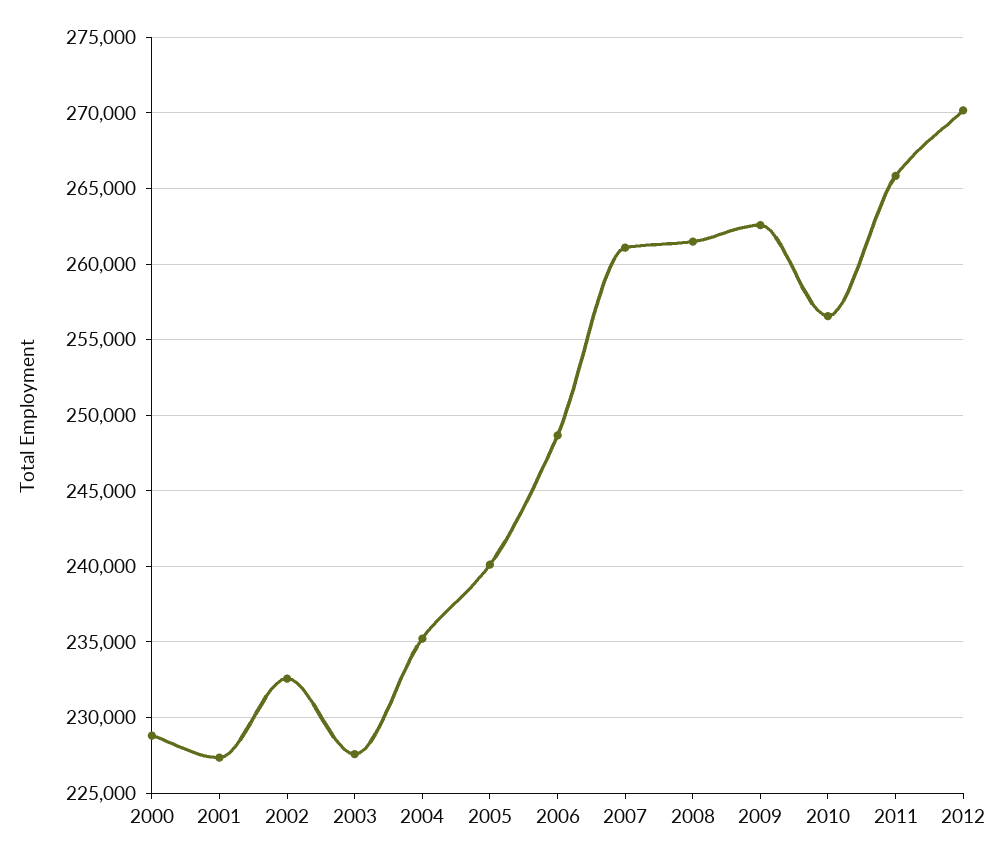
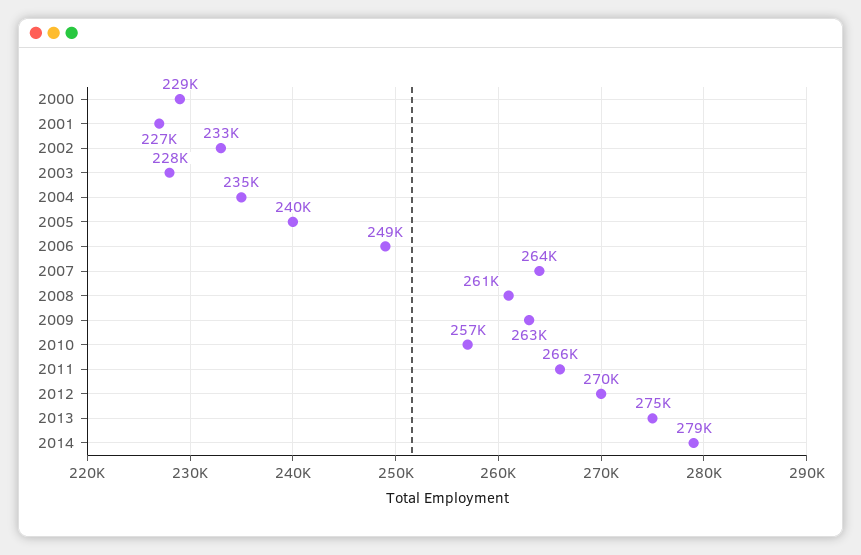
2007: 261000 -> 264000
2013: none -> 275000
2014: none -> 279000

